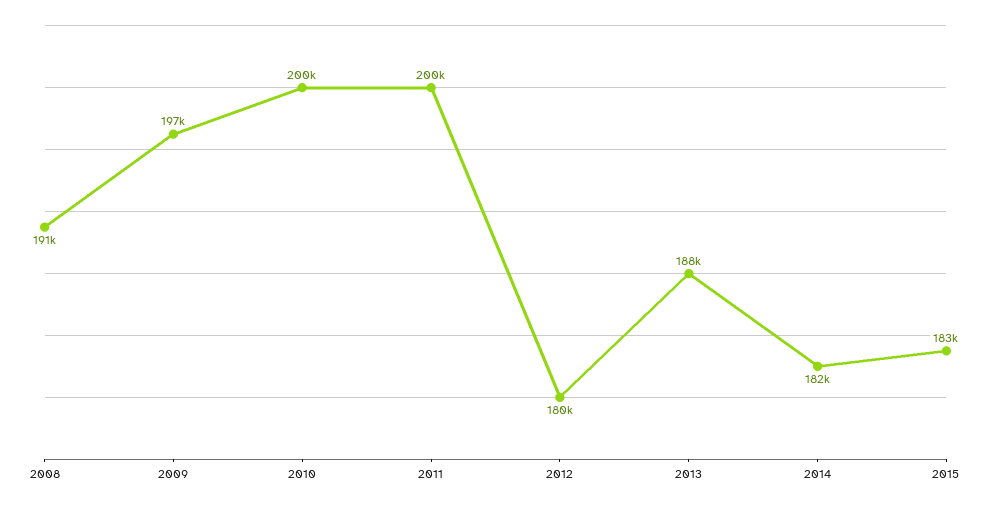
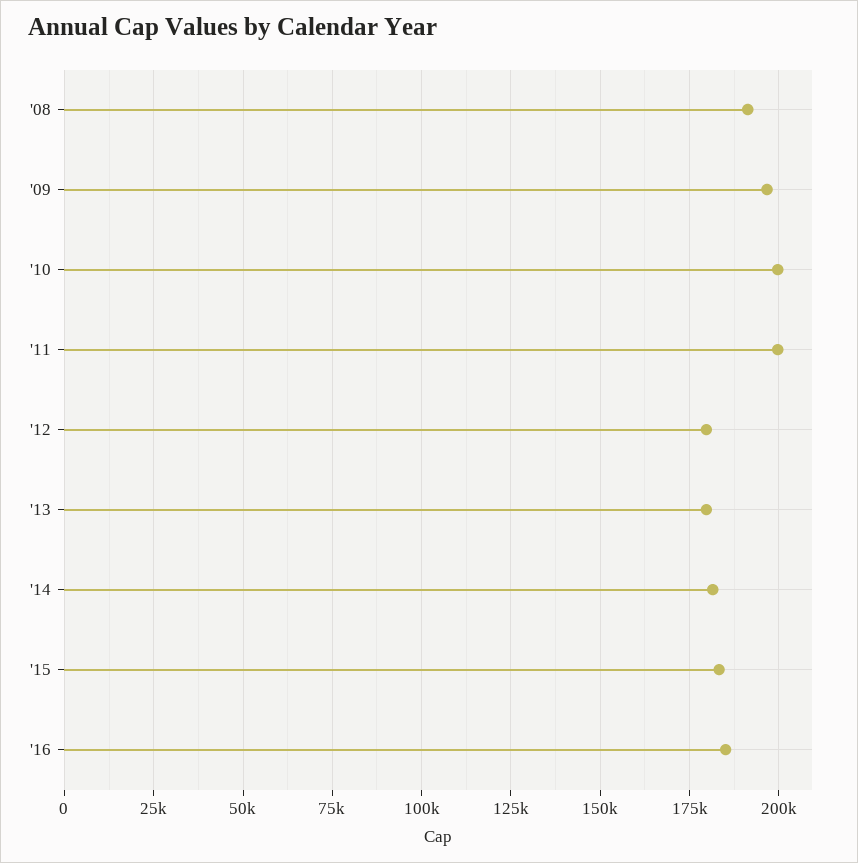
2013: 188000 -> 180000
'16: none -> 185000

